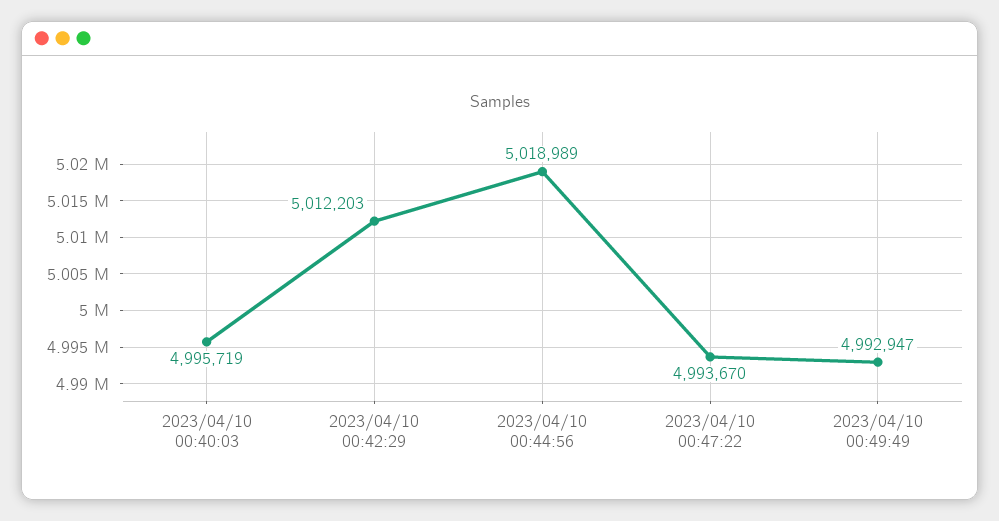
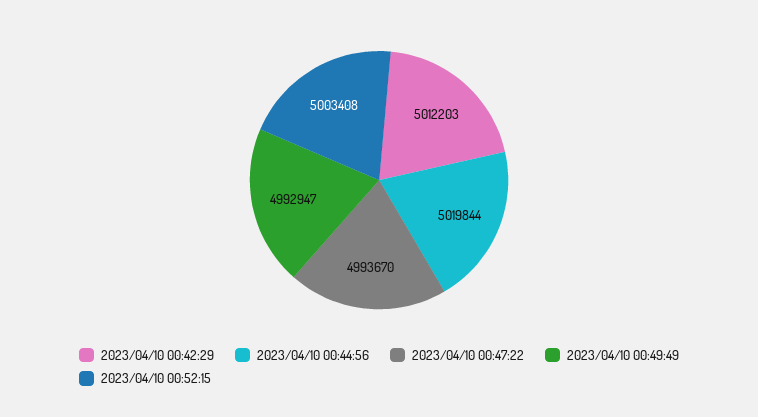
2023/04/10 00:40:03: 4995719 -> none
2023/04/10 00:44:56: 5018989 -> 5019844
2023/04/10 00:52:15: none -> 5003408

